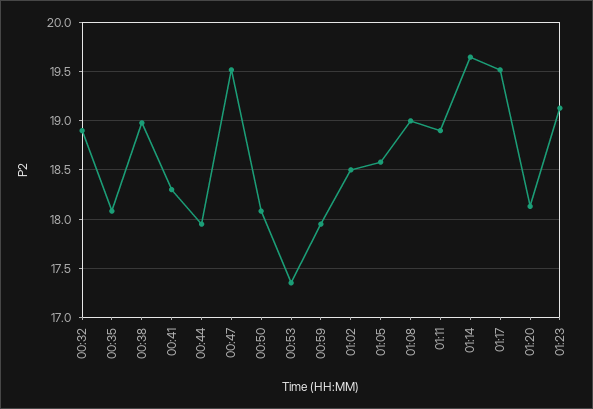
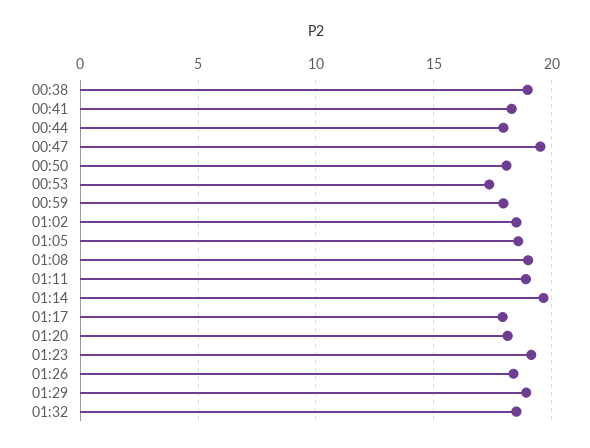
00:32: 18.9 -> none
00:35: 18.1 -> none
01:17: 19.5 -> 18
01:26: none -> 18.5
01:29: none -> 19
01:32: none -> 18.5

